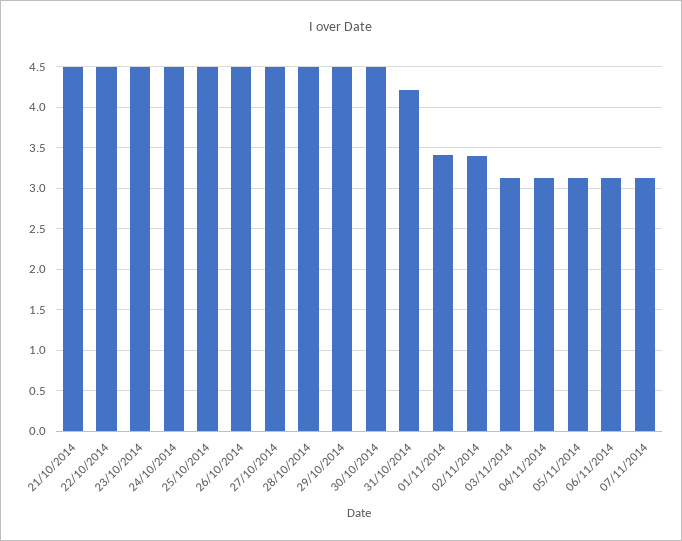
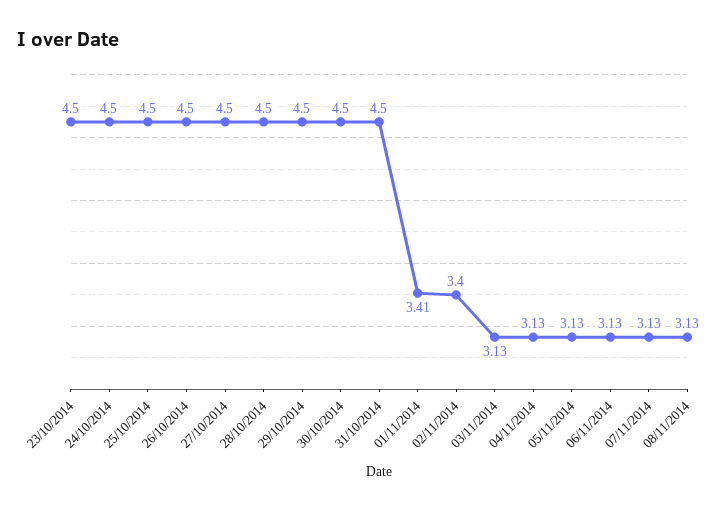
21/10/2014: 4.5 -> none
22/10/2014: 4.5 -> none
31/10/2014: 4.2 -> 4.5
08/11/2014: none -> 3.13

